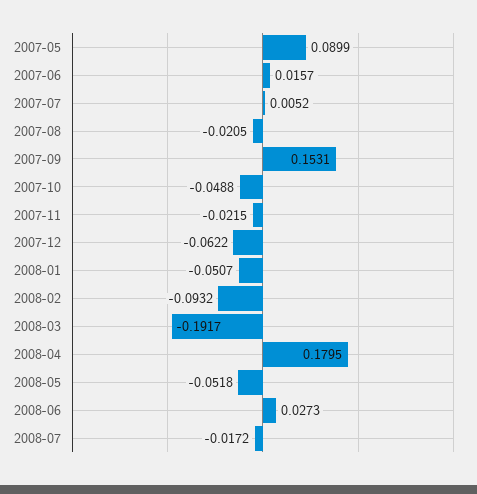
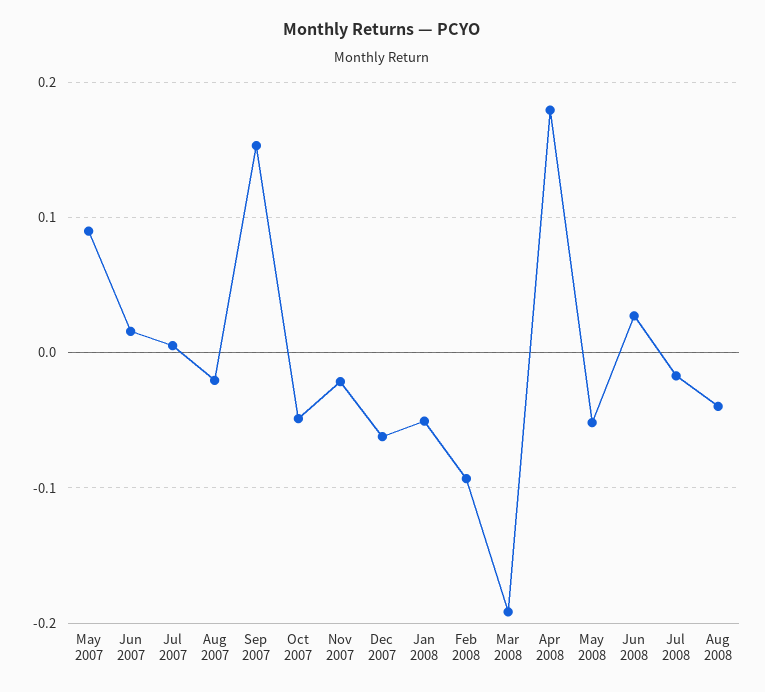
Aug 2008: none -> -0.04

